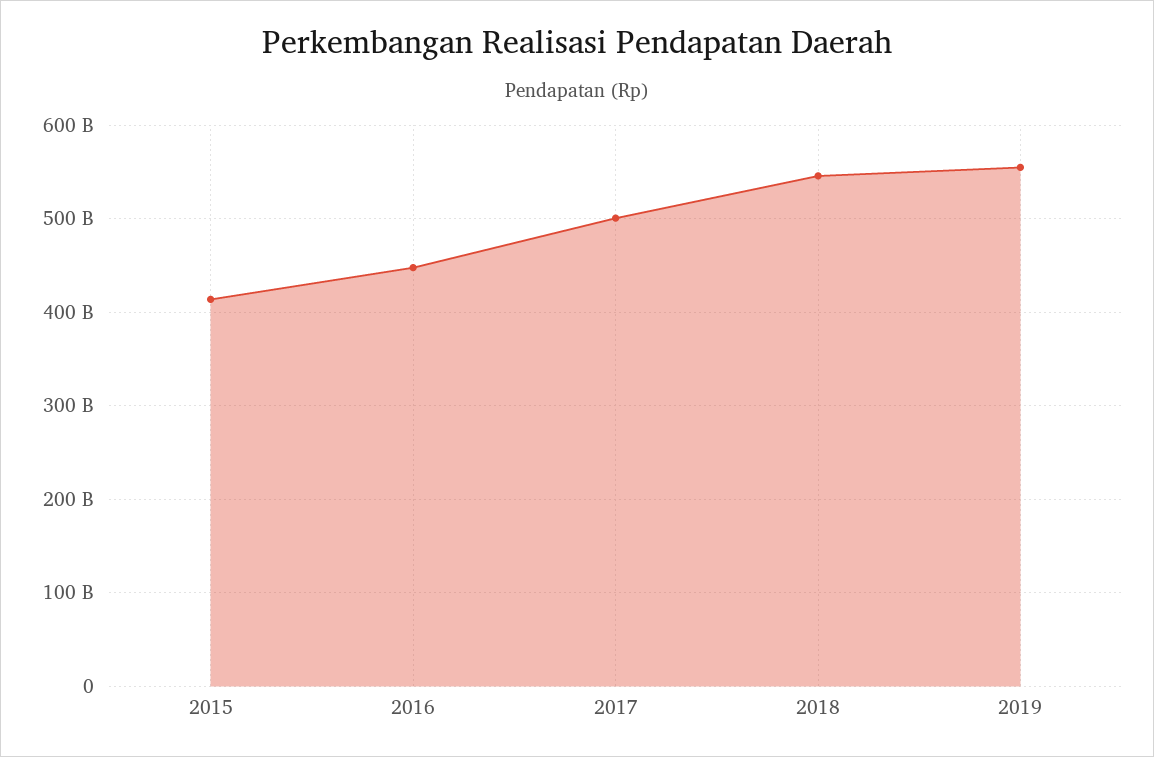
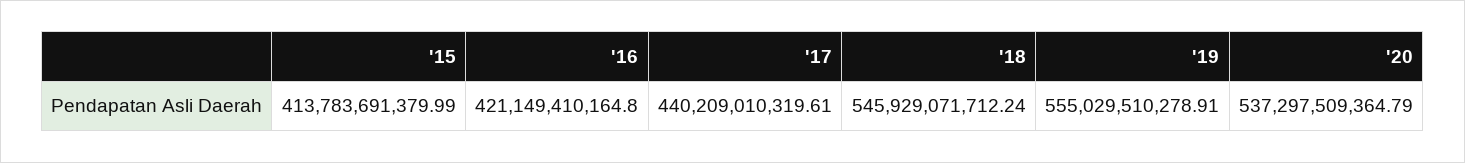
2016: 450000000000 -> 421149410164.8
2017: 500000000000 -> 440209010319.61
'20: none -> 537297509364.79

